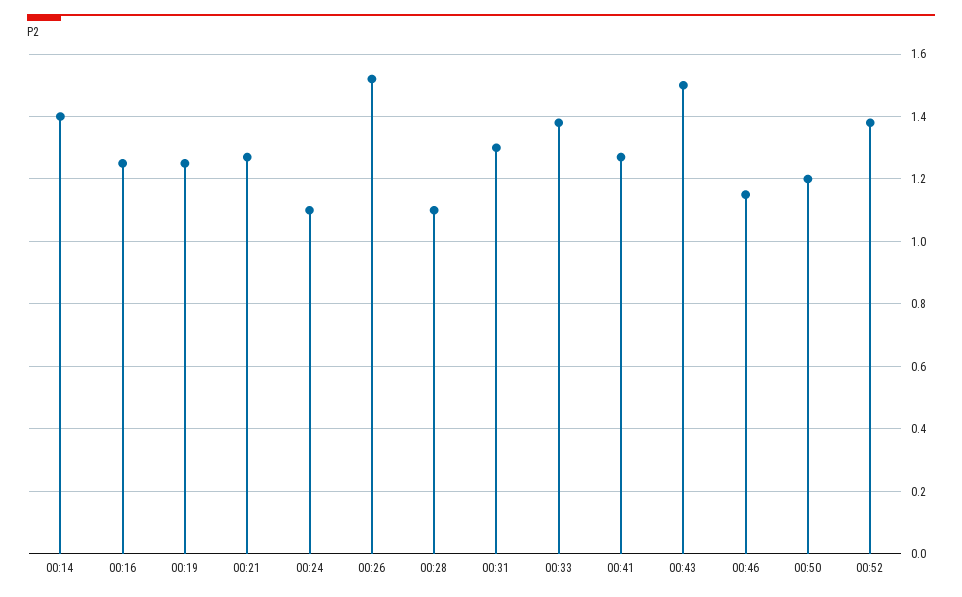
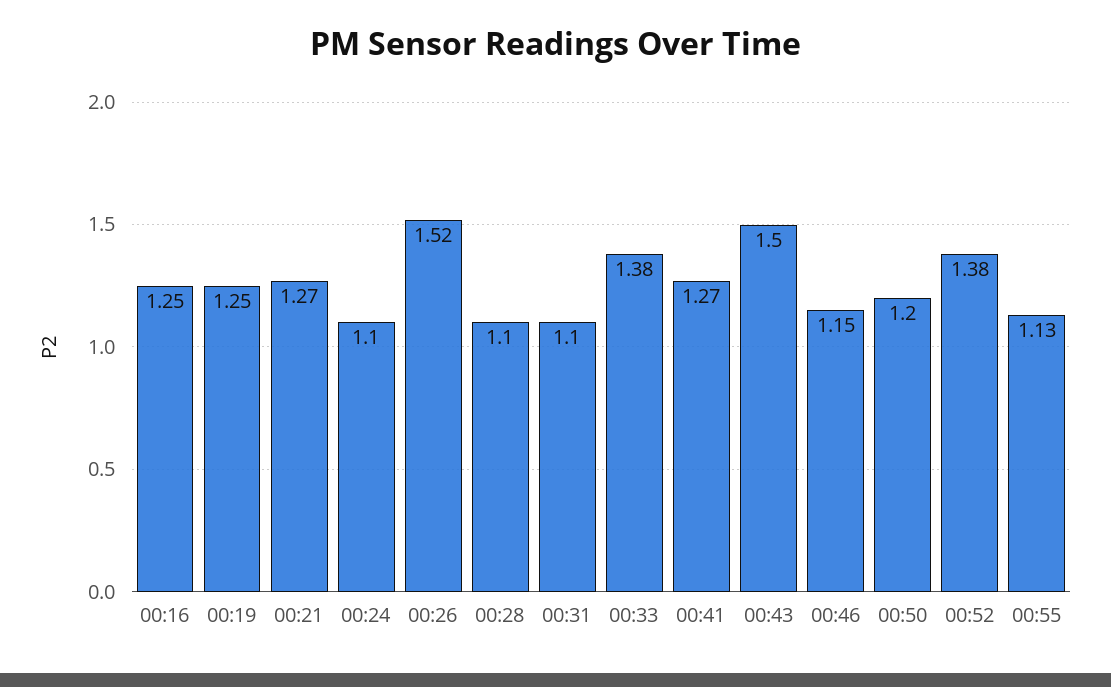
00:14: 1.4 -> none
00:31: 1.3 -> 1.1
00:55: none -> 1.13

